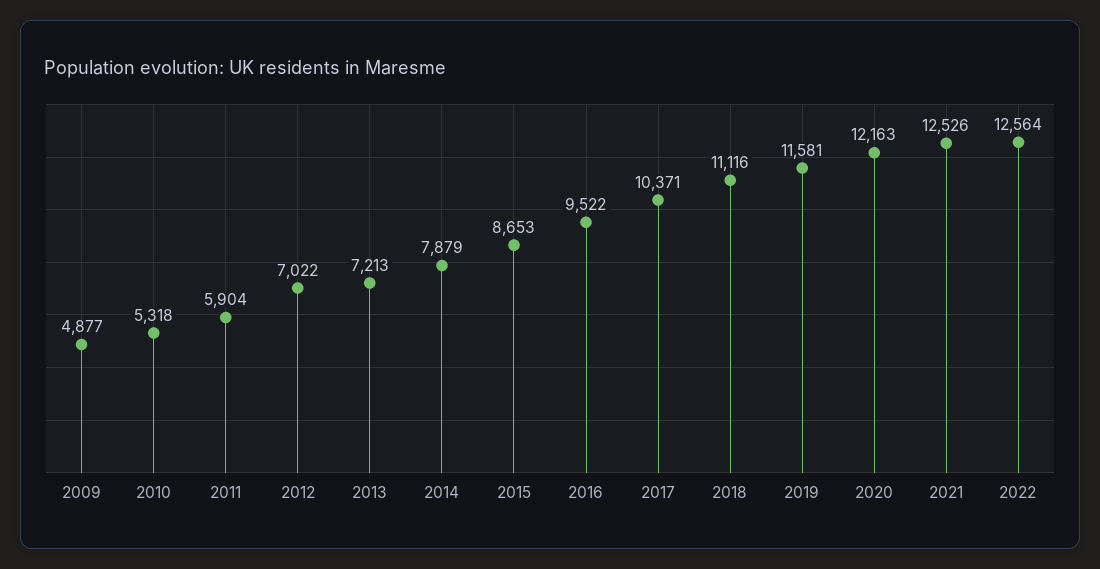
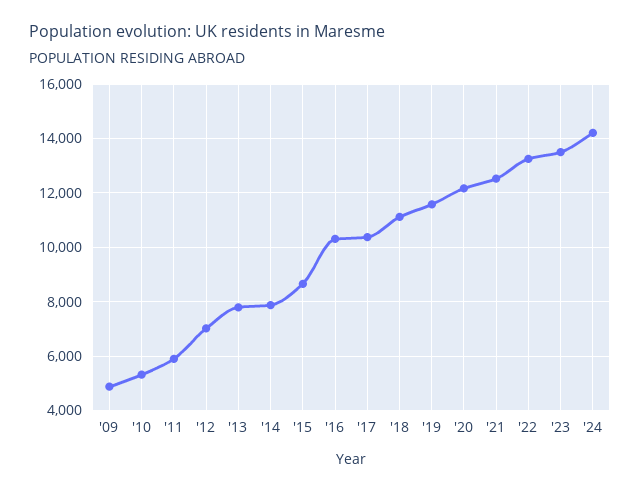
2013: 7213 -> 7750
2016: 9522 -> 10250
2022: 12564 -> 13250
'23: none -> 13500
'24: none -> 14250

